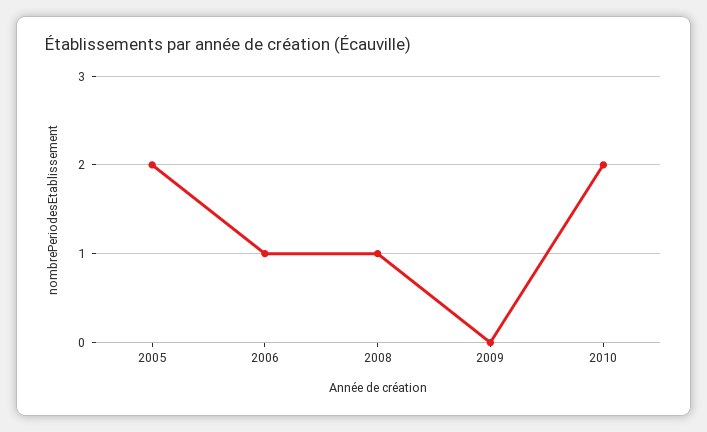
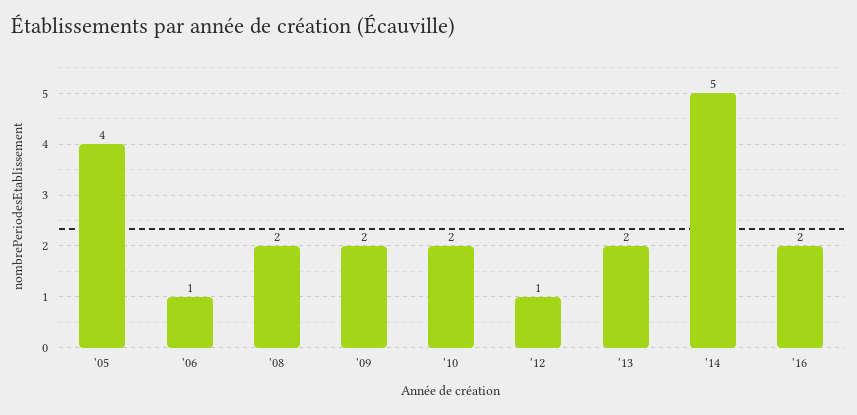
2005: 2 -> 4
2008: 1 -> 2
2009: 0 -> 2
'12: none -> 1
'13: none -> 2
'14: none -> 5
'16: none -> 2

